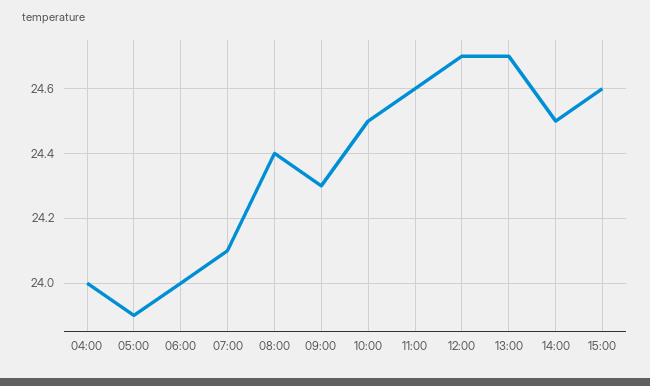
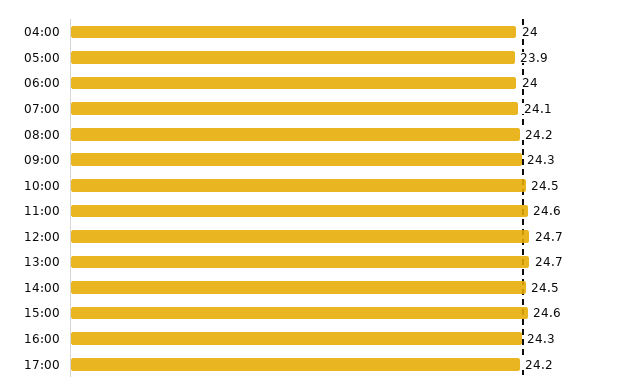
08:00: 24.4 -> 24.2
16:00: none -> 24.3
17:00: none -> 24.2

